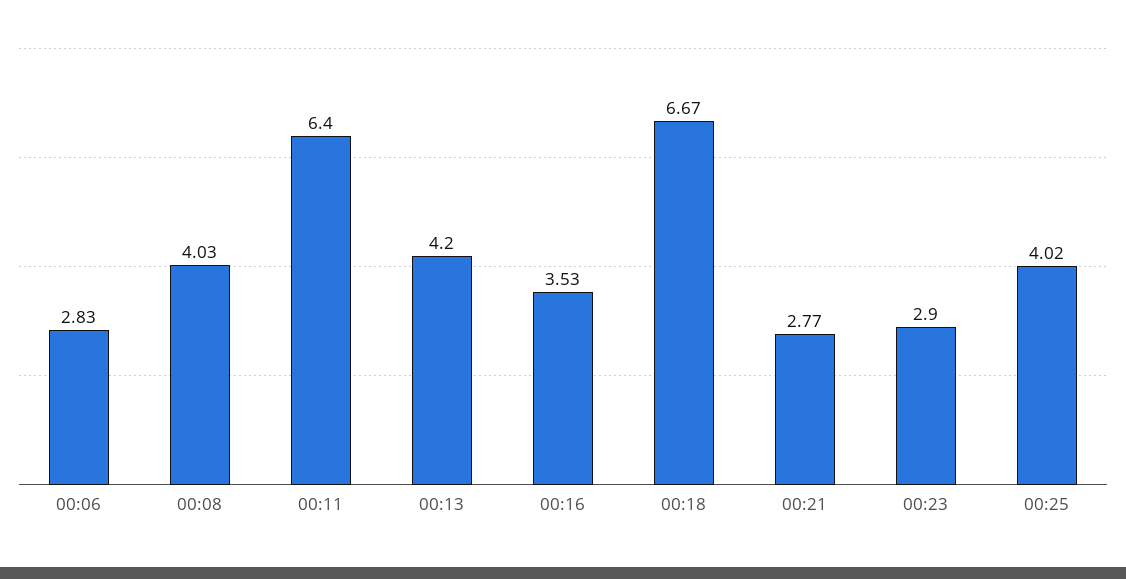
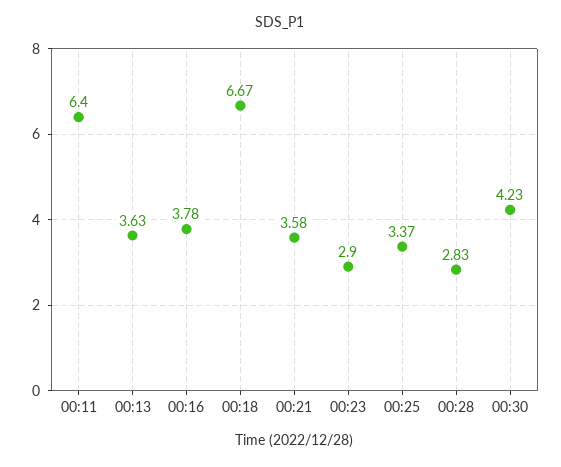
00:06: 2.83 -> none
00:08: 4.03 -> none
00:13: 4.2 -> 3.63
00:16: 3.53 -> 3.78
00:21: 2.77 -> 3.58
00:25: 4.02 -> 3.37
00:28: none -> 2.83
00:30: none -> 4.23

